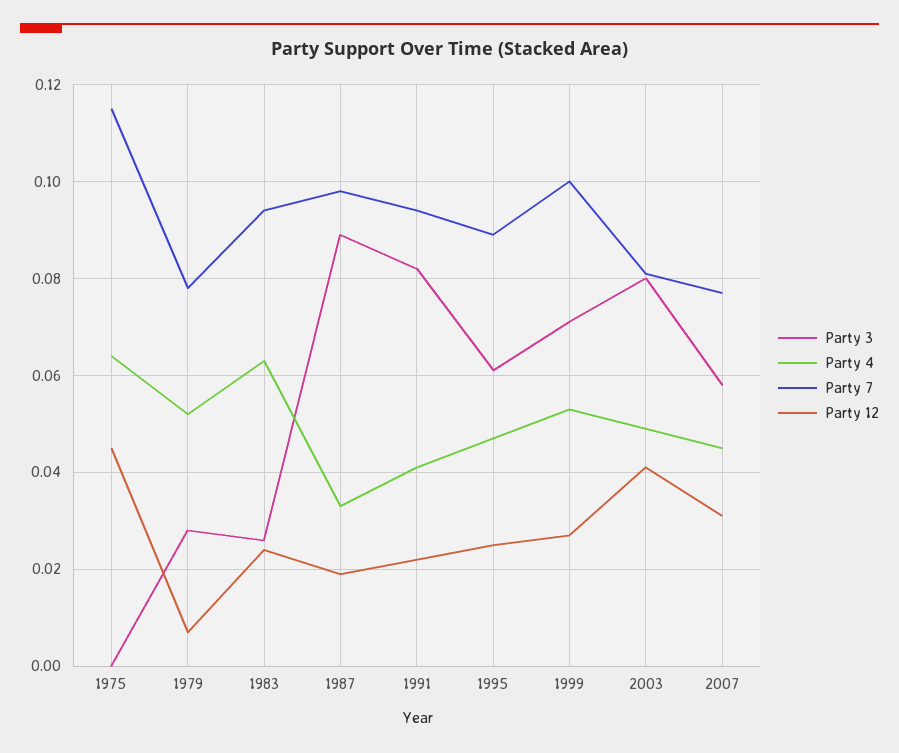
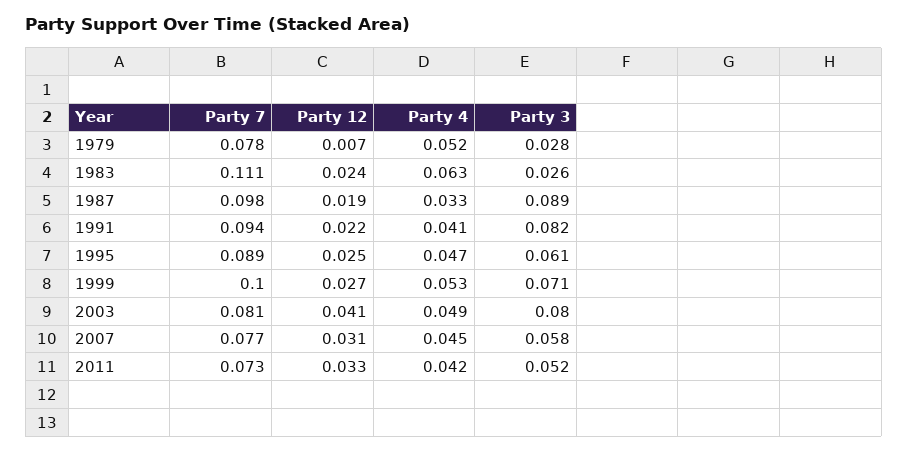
Party 3, 1975: 0 -> none
Party 4, 1975: 0.065 -> none
Party 7, 1975: 0.115 -> none
Party 12, 1975: 0.045 -> none
Party 7, 1983: 0.095 -> 0.111
Party 7, 2011: none -> 0.073
Party 12, 2011: none -> 0.033
Party 4, 2011: none -> 0.042
Party 3, 2011: none -> 0.052

